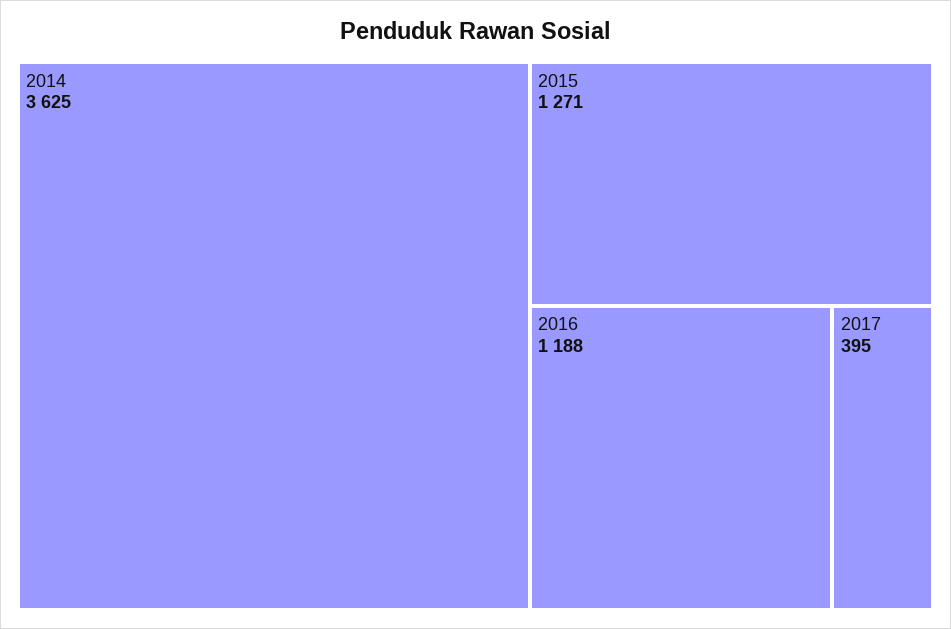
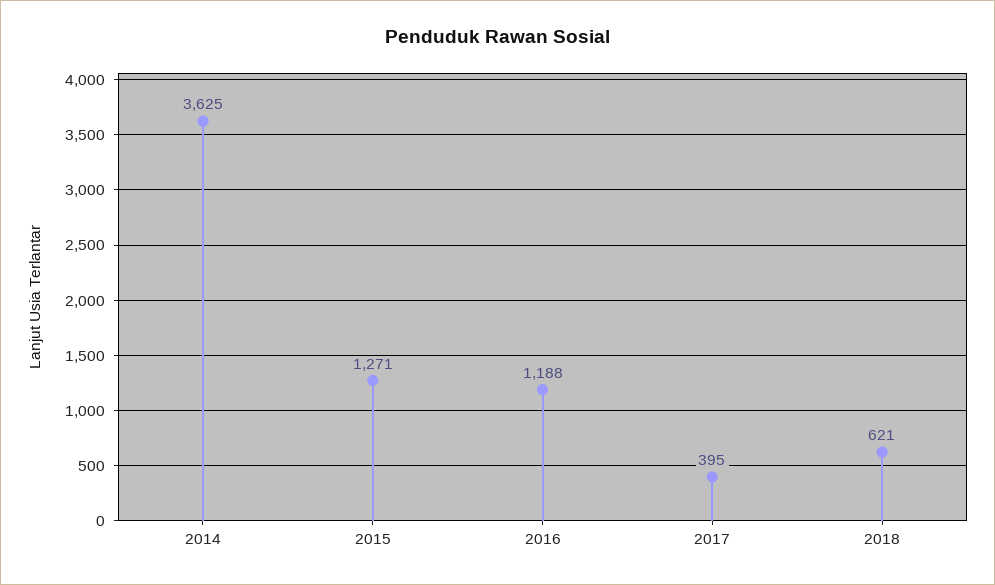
2018: none -> 621

